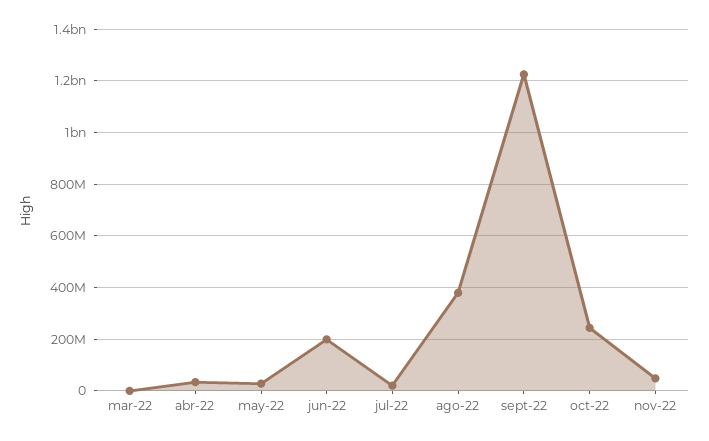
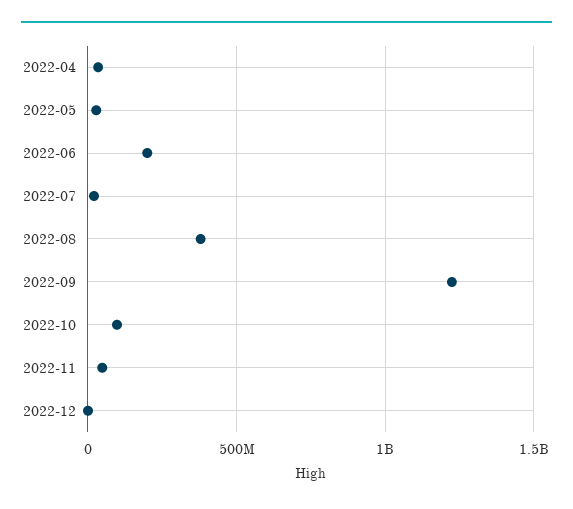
mar-22: 0 -> none
oct-22: 250000000 -> 100000000
2022-12: none -> 0

